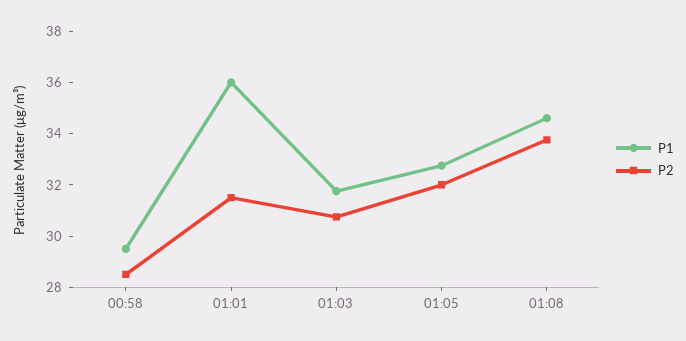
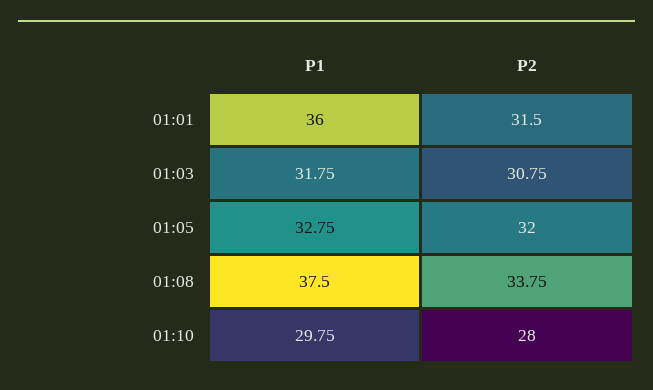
P1, 00:58: 29.5 -> none
P2, 00:58: 28.5 -> none
P1, 01:08: 34.5 -> 37.5
P1, 01:10: none -> 29.75
P2, 01:10: none -> 28

